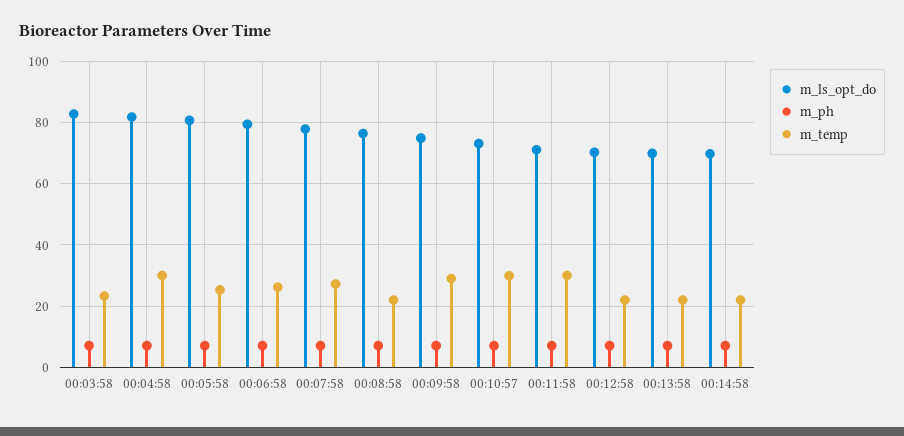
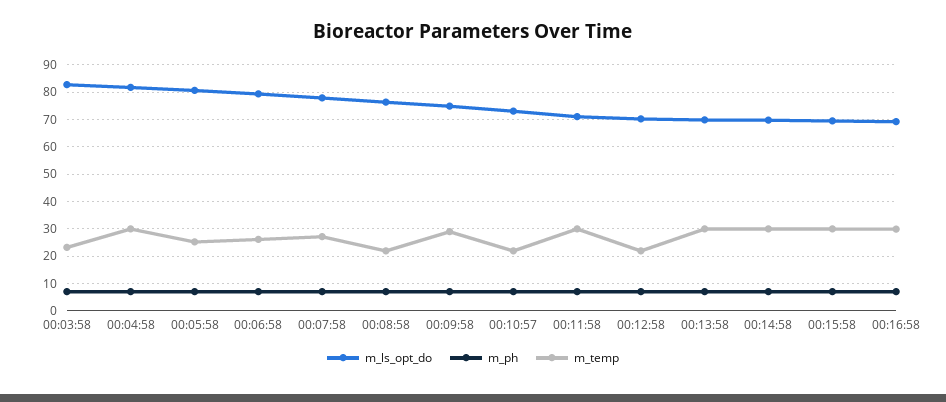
m_temp, 00:10:57: 30 -> 22.5
m_temp, 00:13:58: 22 -> 30
m_temp, 00:14:58: 22 -> 30
m_ls_opt_do, 00:15:58: none -> 70
m_ph, 00:15:58: none -> 7.5
m_temp, 00:15:58: none -> 30
m_ls_opt_do, 00:16:58: none -> 70
m_ph, 00:16:58: none -> 7.5
m_temp, 00:16:58: none -> 30

